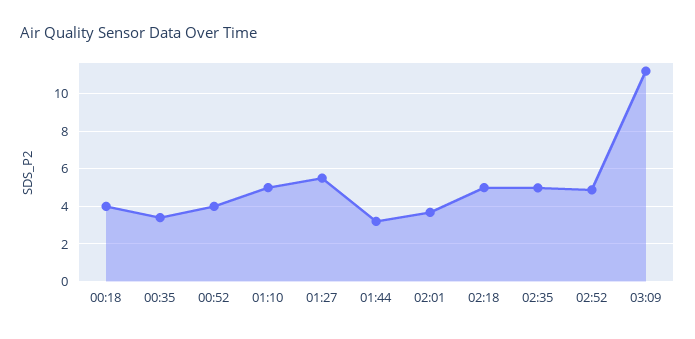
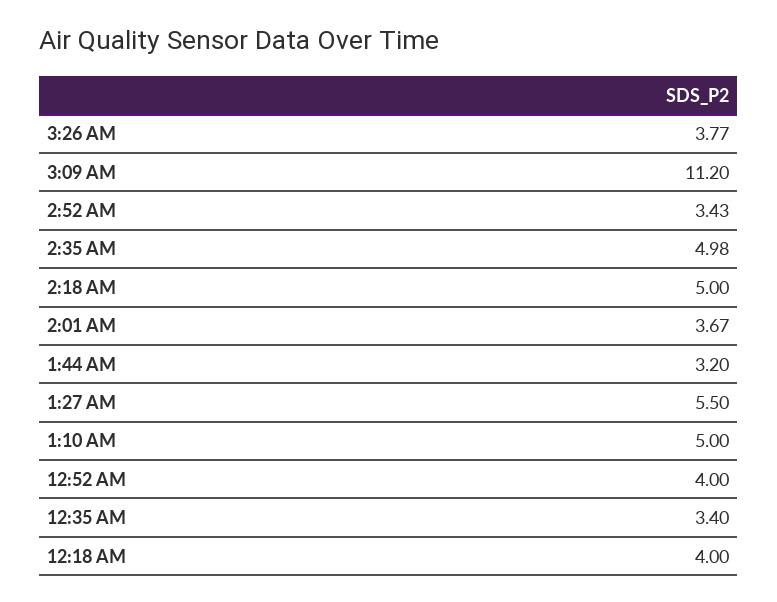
02:52: 5 -> 3.43
3:26 AM: none -> 3.77

